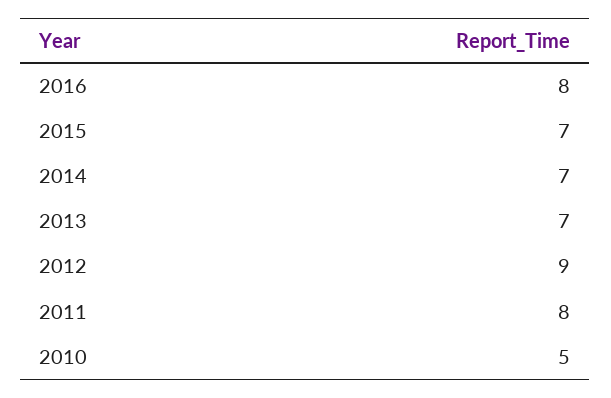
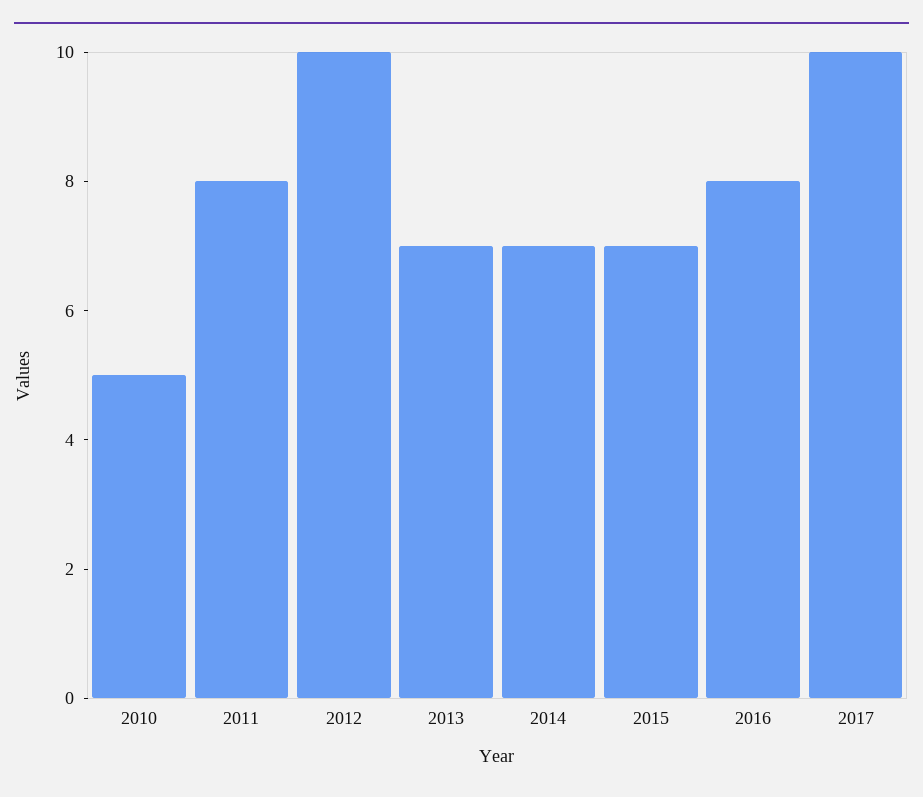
2012: 9 -> 10
2017: none -> 10

